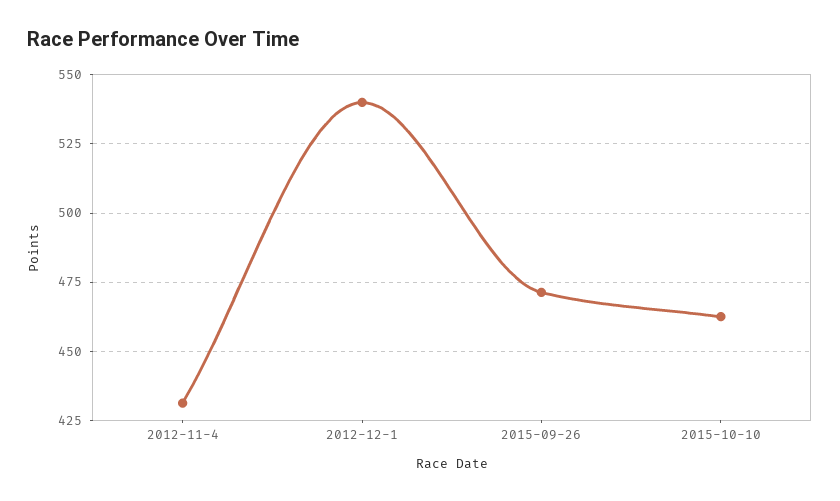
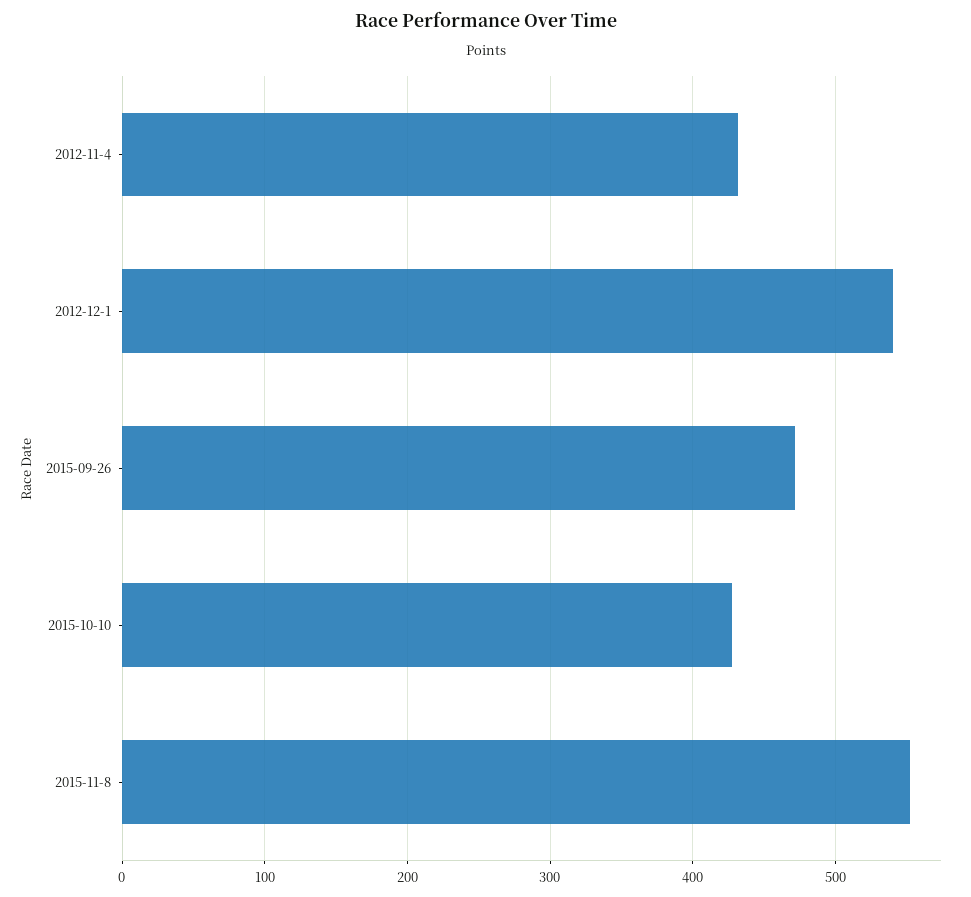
2015-10-10: 462.5 -> 430
2015-11-8: none -> 550

